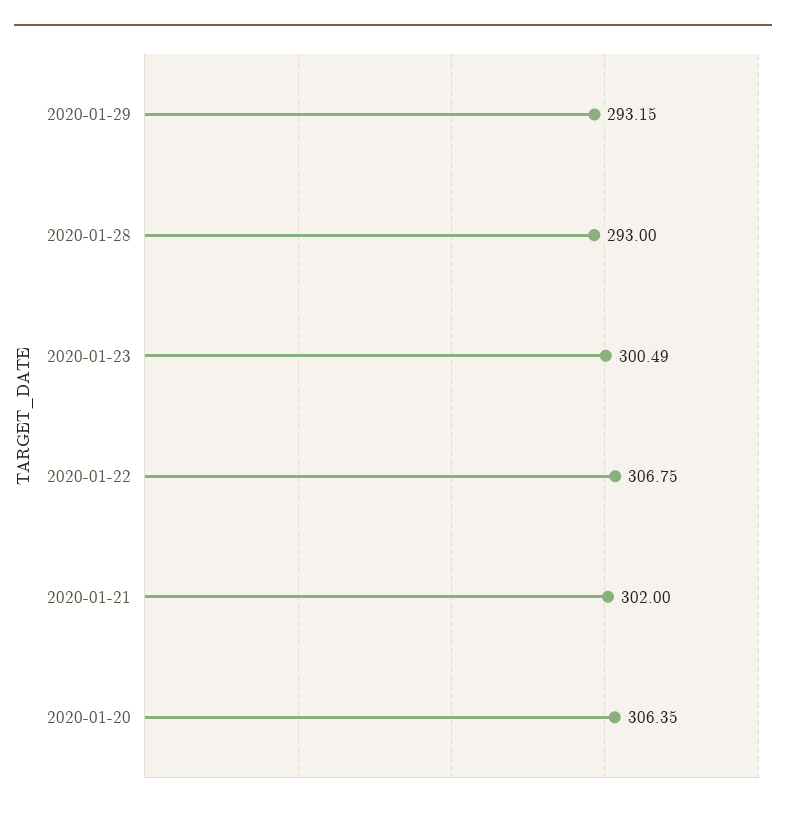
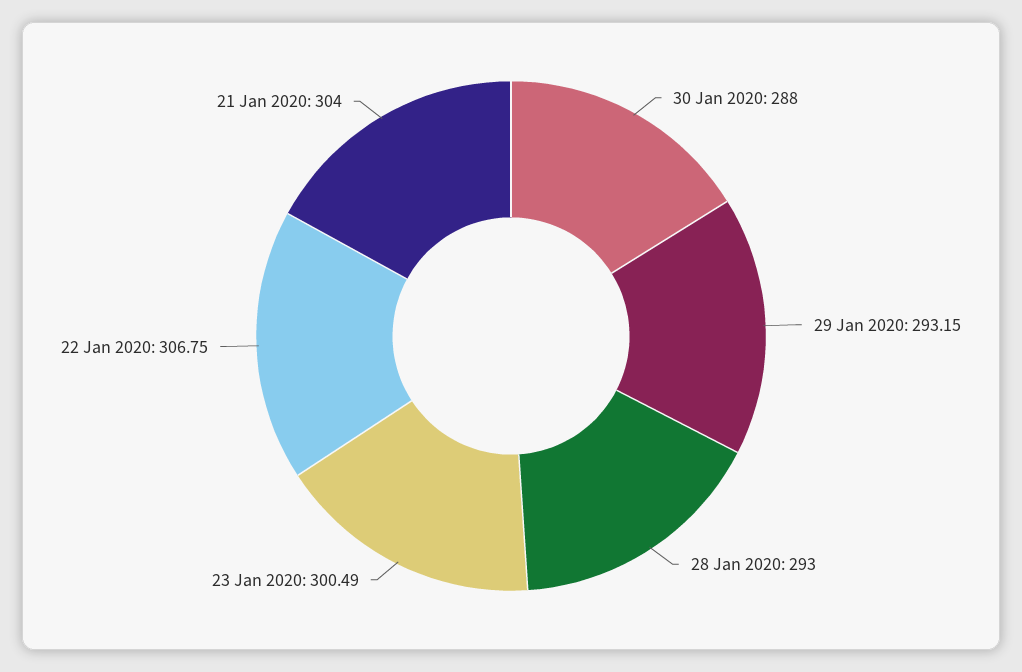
2020-01-21: 302 -> 304
2020-01-20: 306.35 -> none
30 Jan 2020: none -> 288

